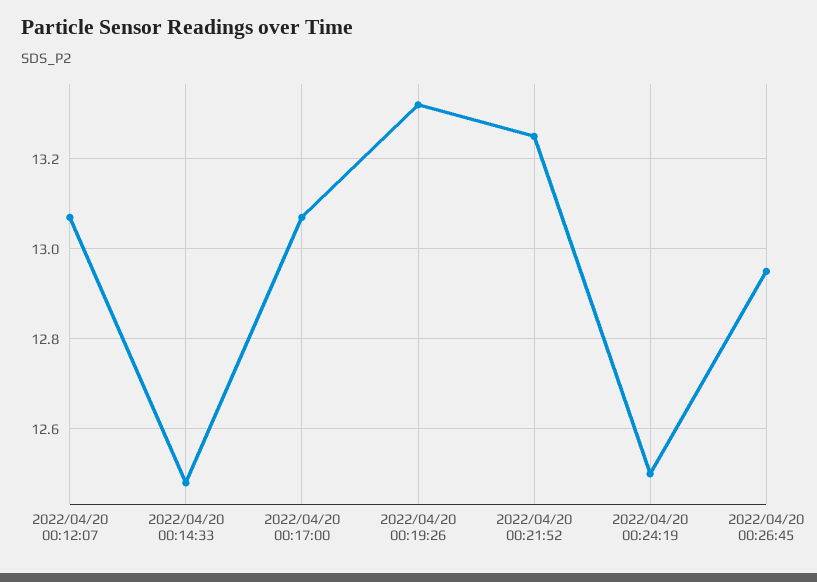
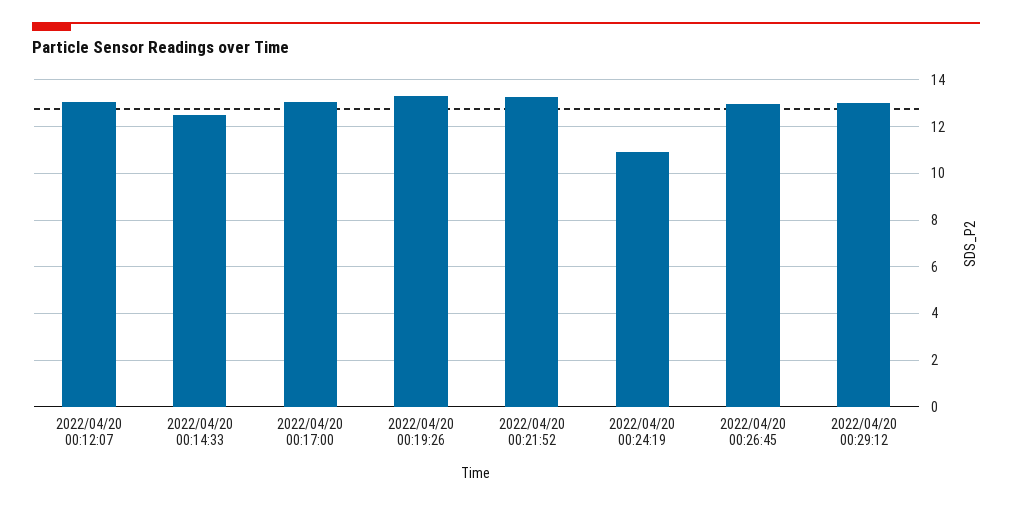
2022/04/20 00:24:19: 12.5 -> 11
2022/04/20 00:29:12: none -> 13

